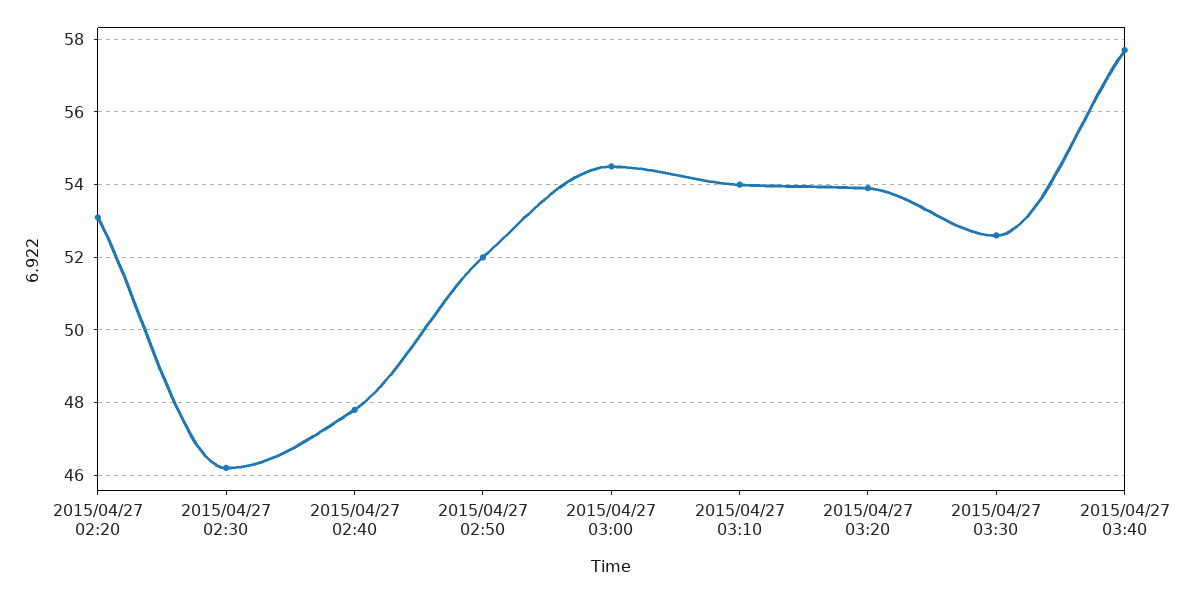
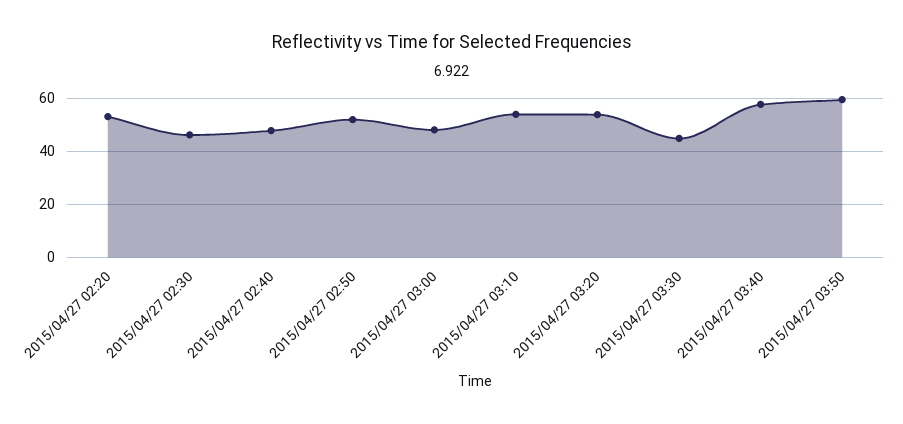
2015/04/27 03:00: 54.5 -> 47.5
2015/04/27 03:30: 52.5 -> 45
2015/04/27 03:50: none -> 60

